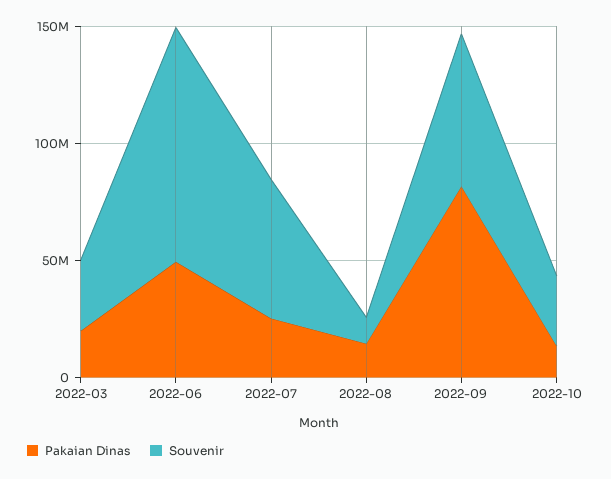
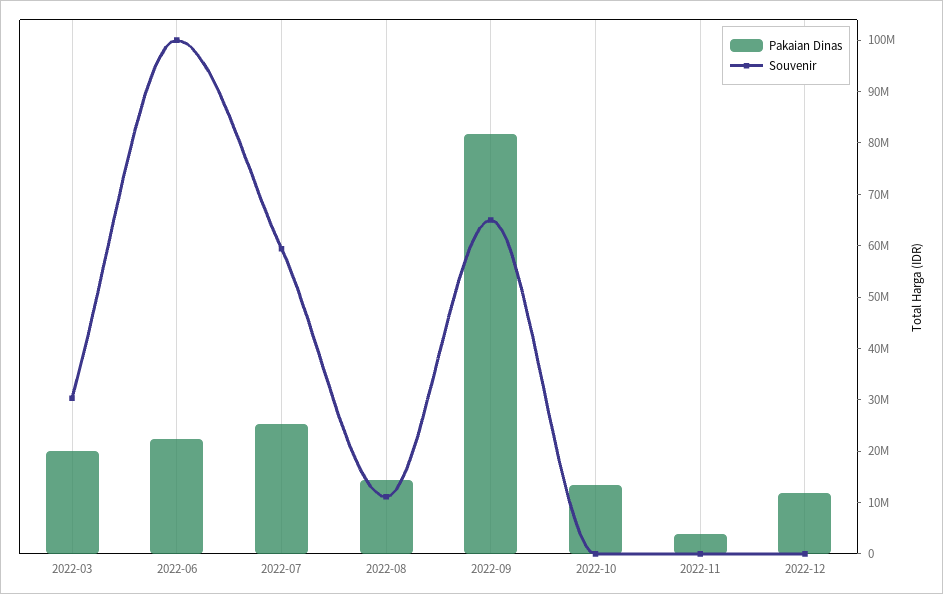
Pakaian Dinas, 2022-06: 50000000 -> 22000000
Souvenir, 2022-10: 30000000 -> 0
Pakaian Dinas, 2022-11: none -> 4000000
Souvenir, 2022-11: none -> 0
Pakaian Dinas, 2022-12: none -> 12000000
Souvenir, 2022-12: none -> 0

